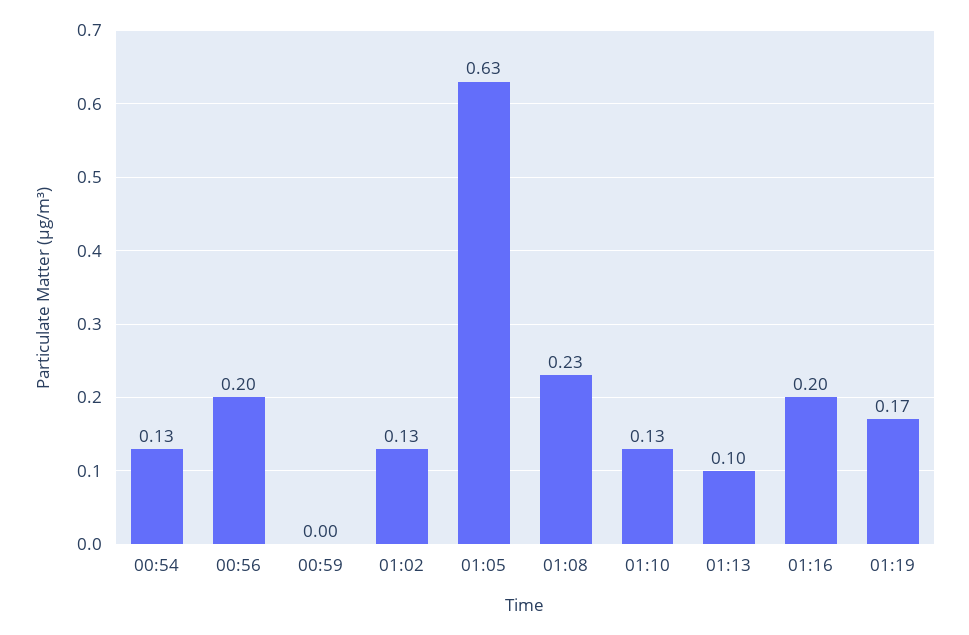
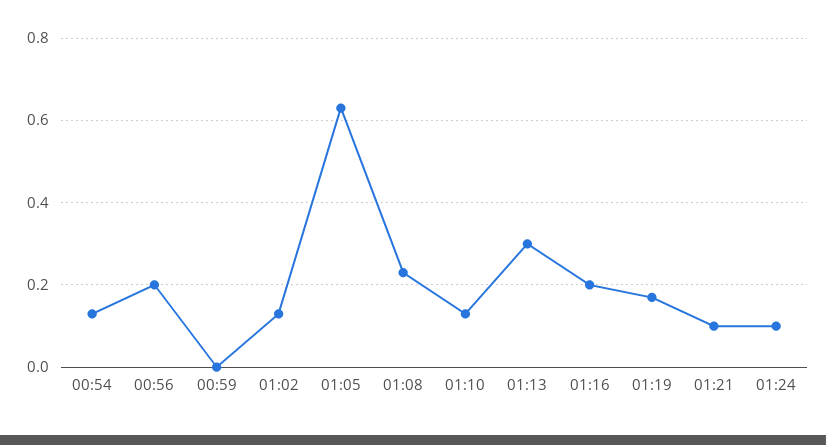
01:13: 0.1 -> 0.3
01:21: none -> 0.1
01:24: none -> 0.1

